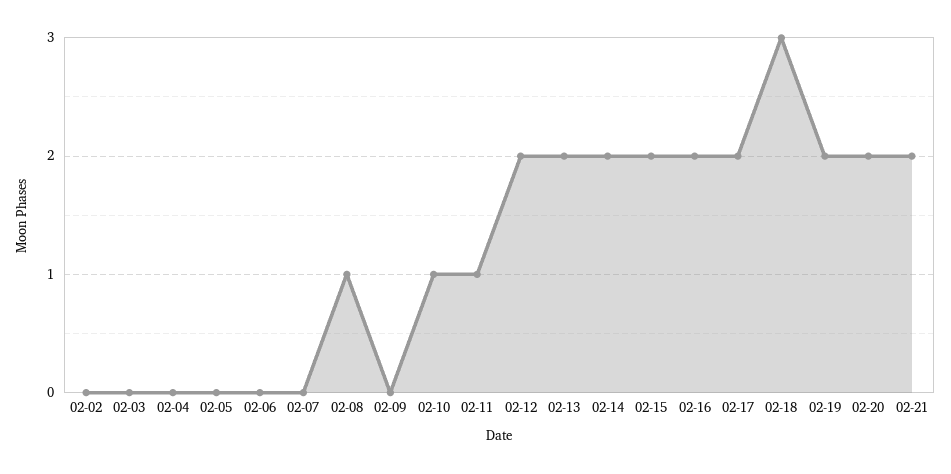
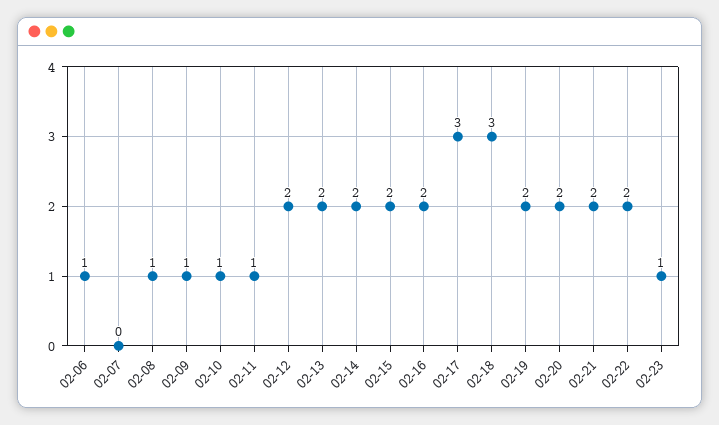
02-02: 0 -> none
02-03: 0 -> none
02-04: 0 -> none
02-05: 0 -> none
02-06: 0 -> 1
02-09: 0 -> 1
02-17: 2 -> 3
02-22: none -> 2
02-23: none -> 1

